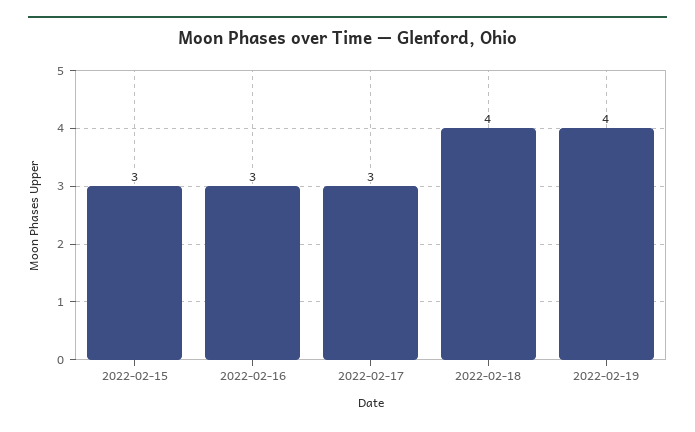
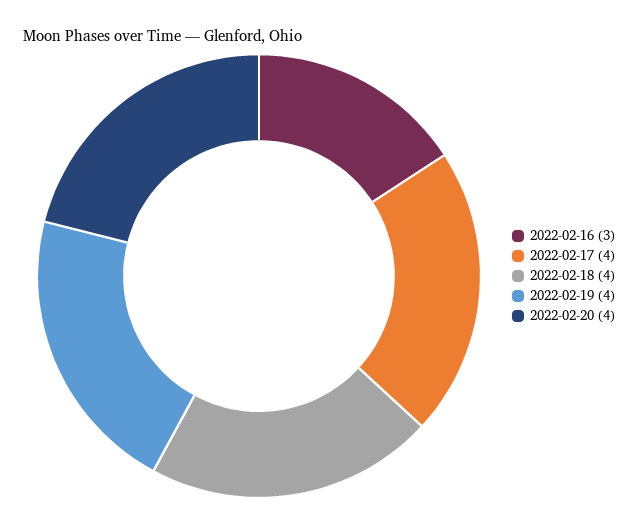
2022-02-15: 3 -> none
2022-02-17: 3 -> 4
2022-02-20: none -> 4

